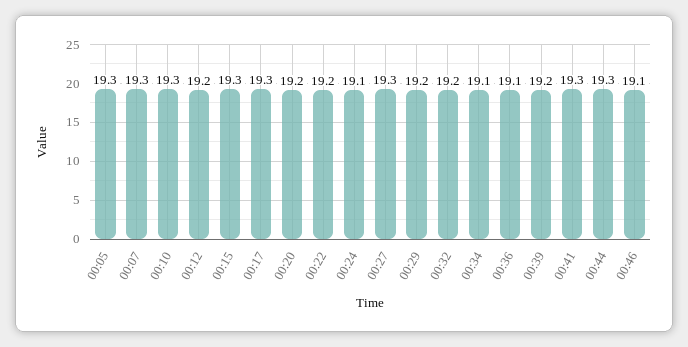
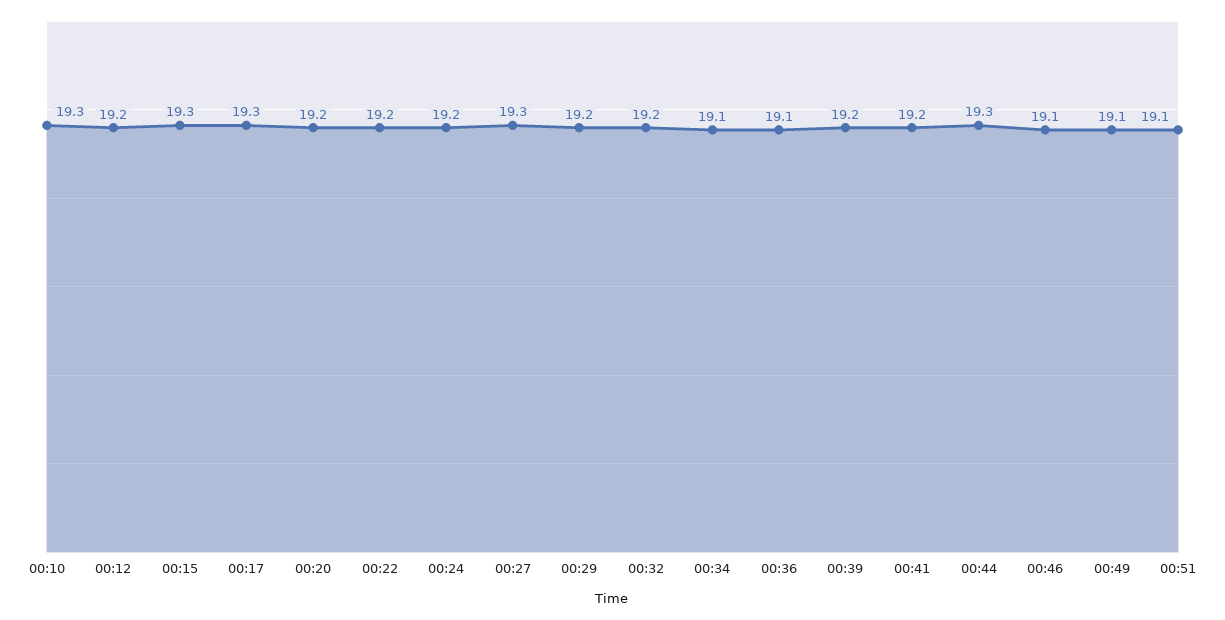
00:05: 19.3 -> none
00:07: 19.3 -> none
00:24: 19.1 -> 19.2
00:41: 19.3 -> 19.2
00:49: none -> 19.1
00:51: none -> 19.1

